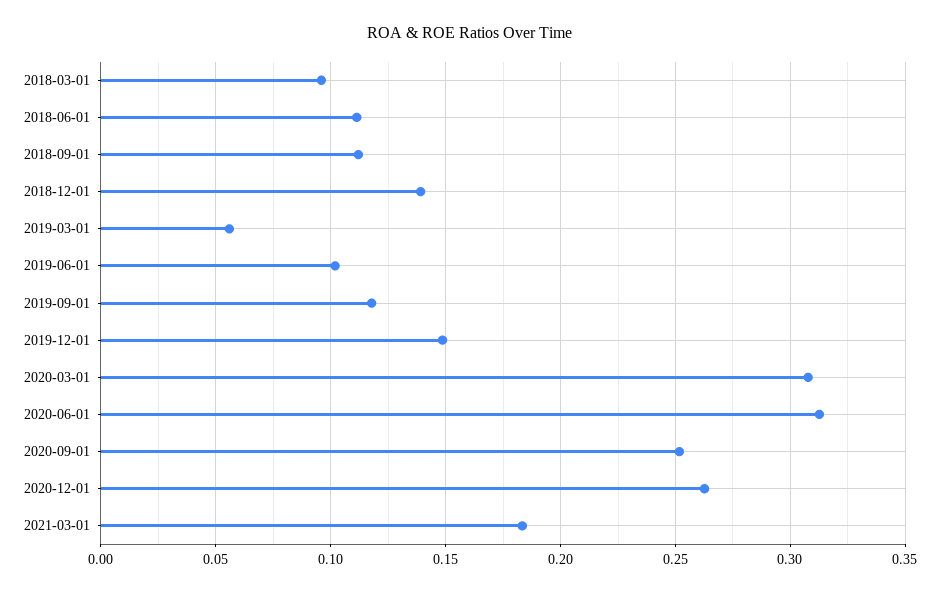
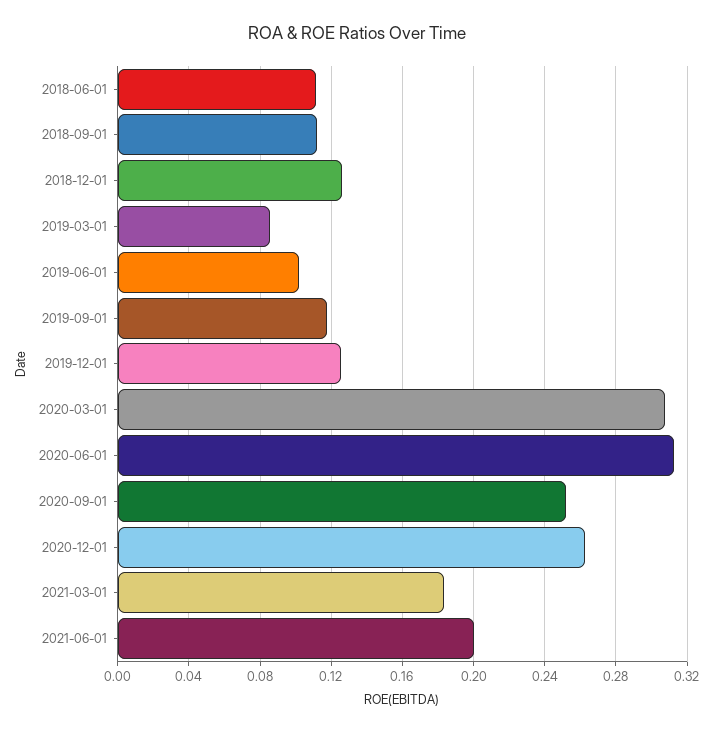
2018-03-01: 0.095 -> none
2018-12-01: 0.14 -> 0.125
2019-03-01: 0.055 -> 0.085
2019-12-01: 0.15 -> 0.125
2021-06-01: none -> 0.2

